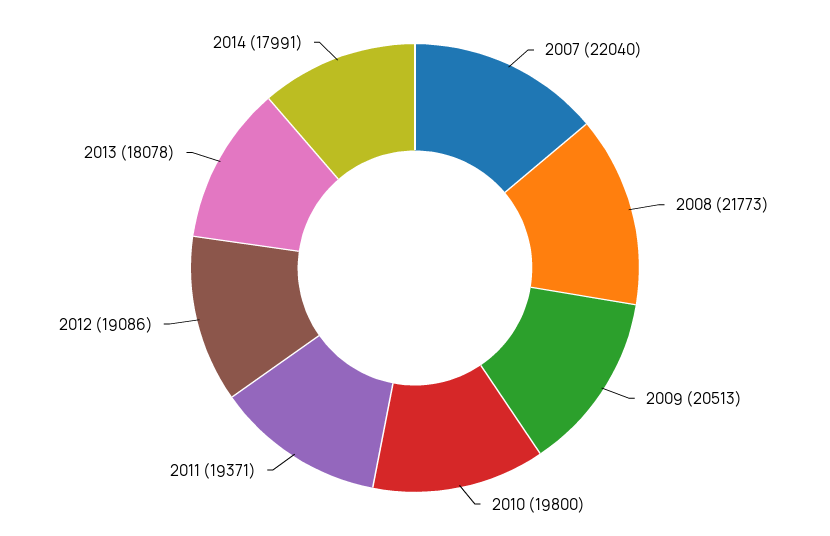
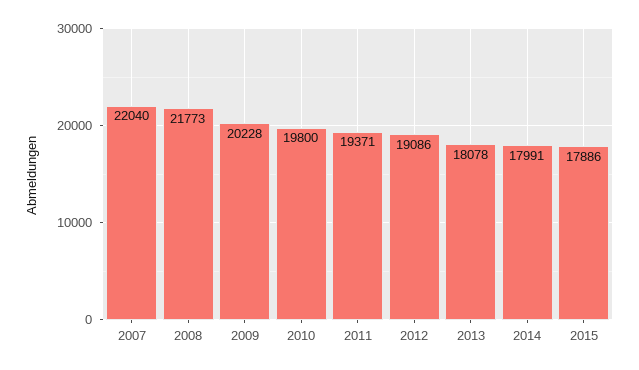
2009: 20513 -> 20228
2015: none -> 17886

